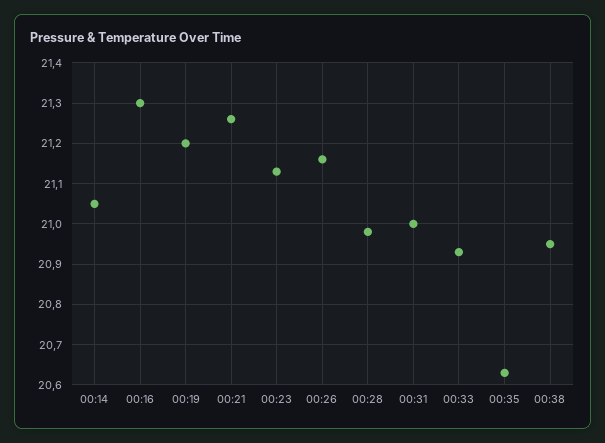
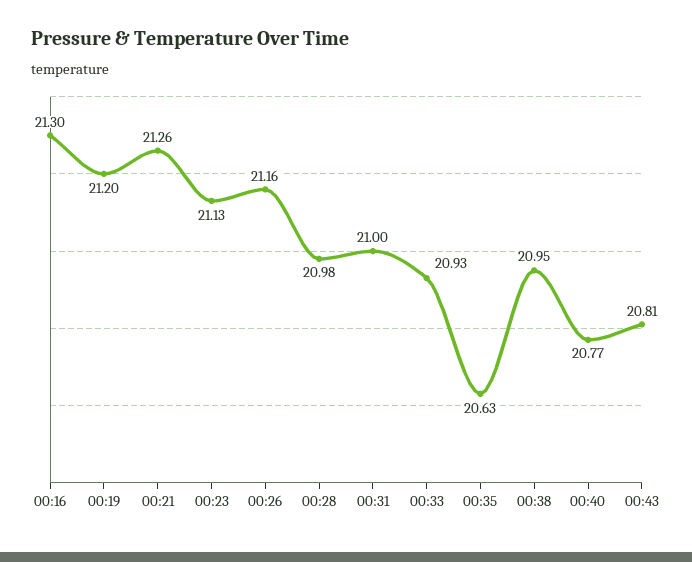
00:14: 21.05 -> none
00:40: none -> 20.77
00:43: none -> 20.81

